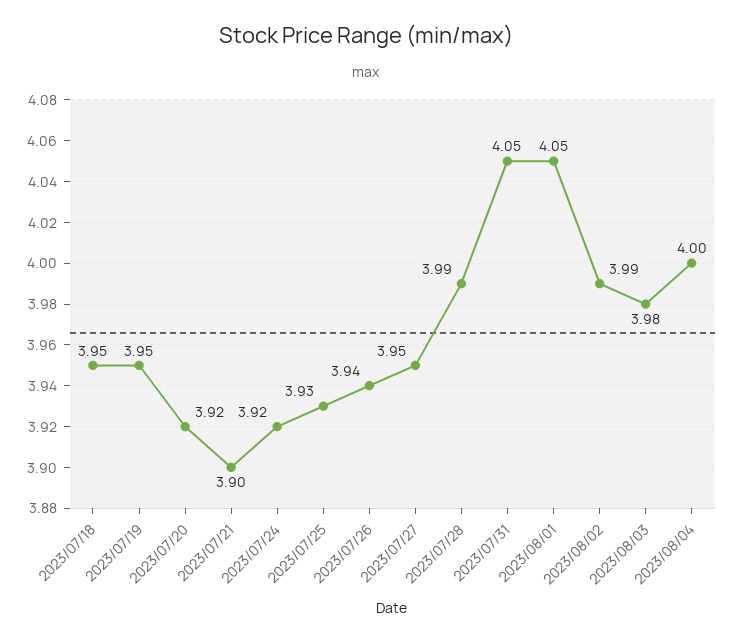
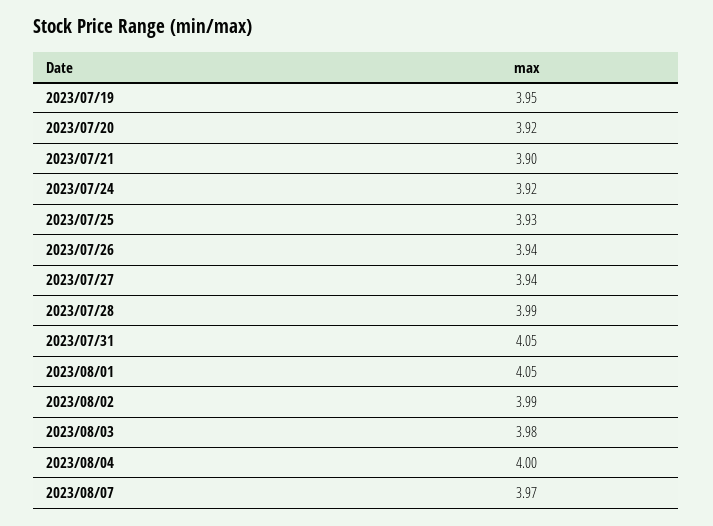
2023/07/18: 3.95 -> none
2023/07/27: 3.95 -> 3.94
2023/08/07: none -> 3.97

